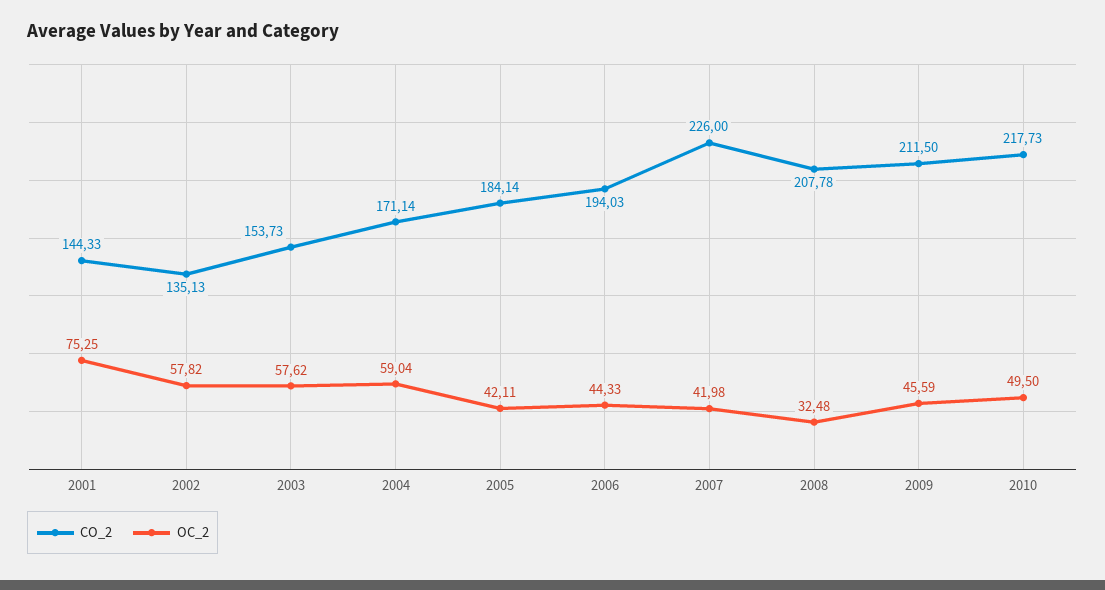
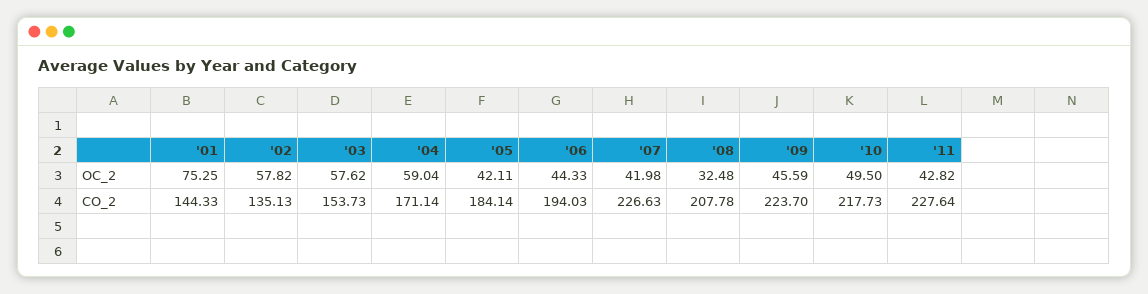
CO_2, 2007: 226 -> 226.63
CO_2, 2009: 211.5 -> 223.7
OC_2, '11: none -> 42.82
CO_2, '11: none -> 227.64

